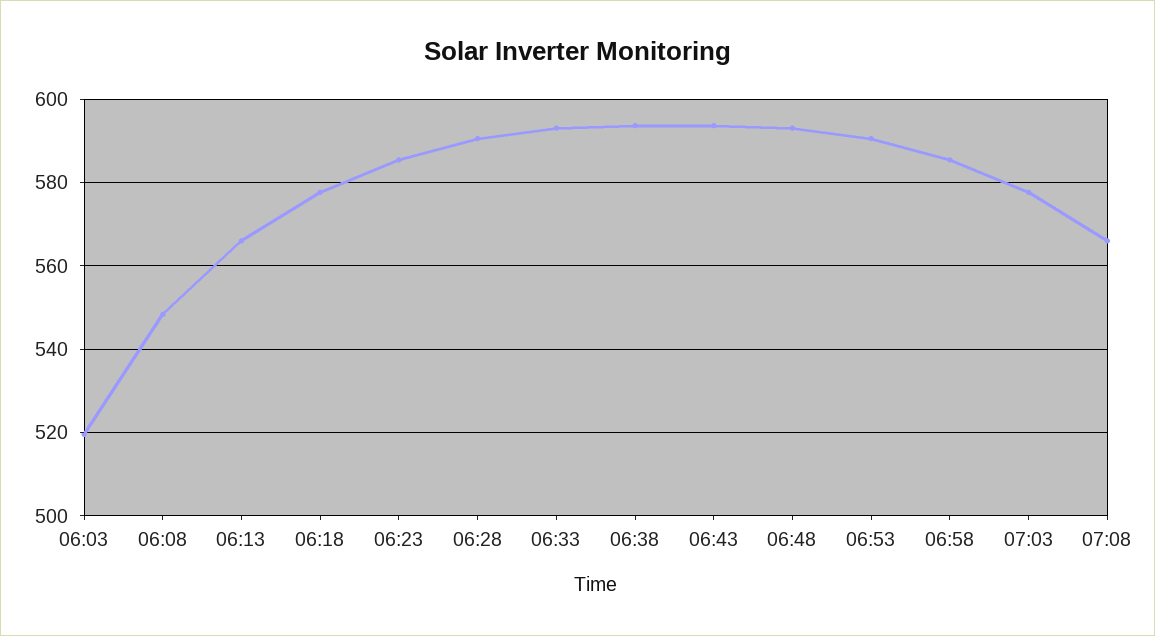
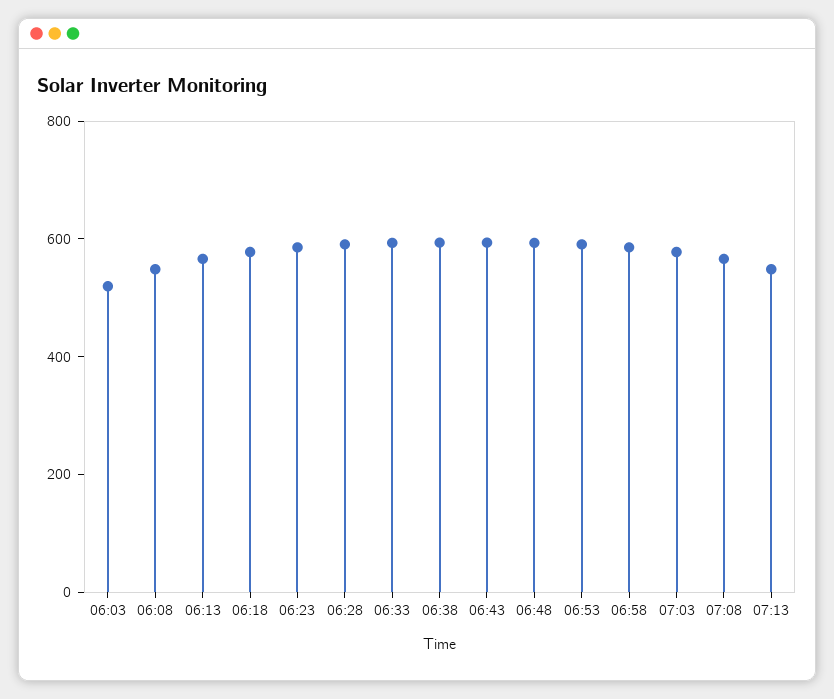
07:13: none -> 550

